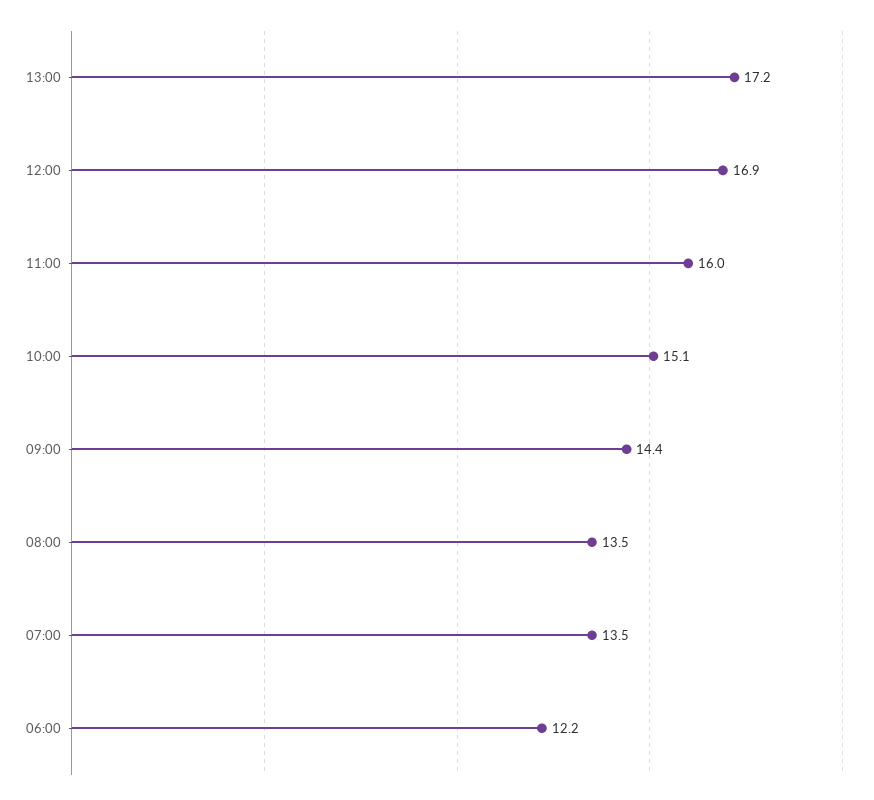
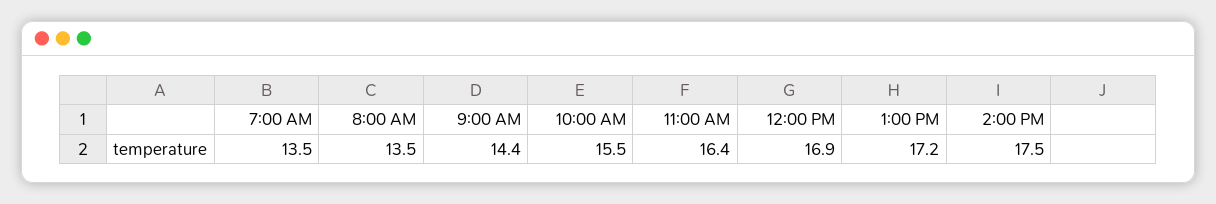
11:00: 16 -> 16.4
10:00: 15.1 -> 15.5
06:00: 12.2 -> none
2:00 PM: none -> 17.5

